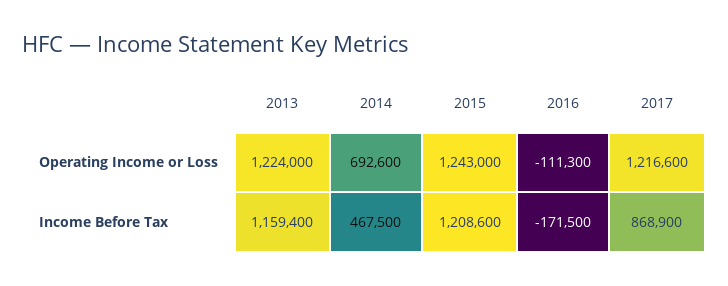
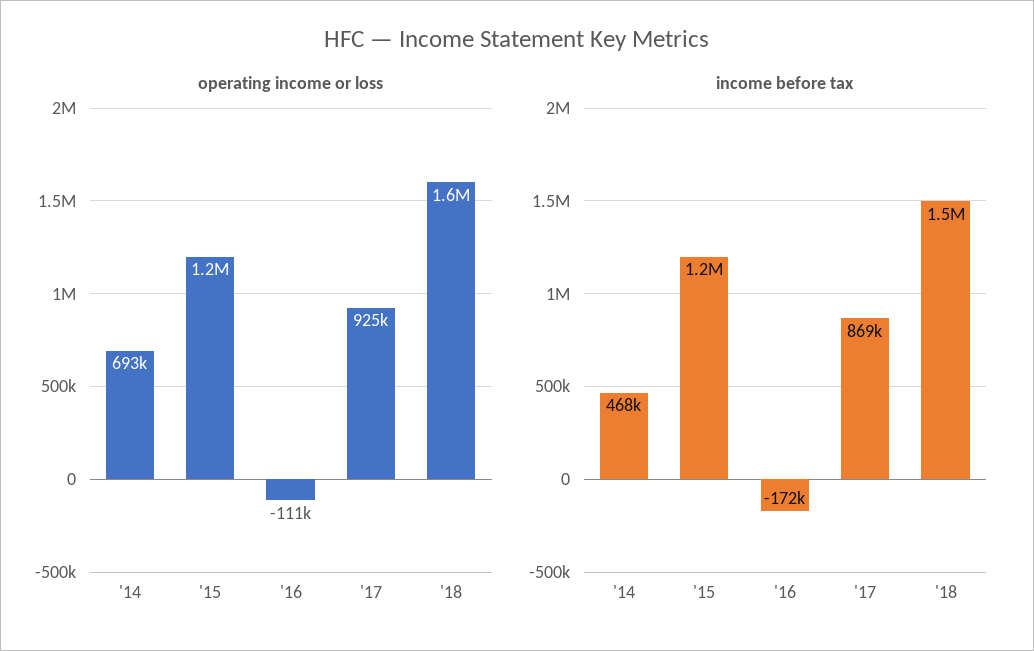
Operating Income or Loss, 2013: 1224000 -> none
Operating Income or Loss, 2017: 1216600 -> 925000
Income Before Tax, 2013: 1159400 -> none
Operating Income or Loss, '18: none -> 1600000
Income Before Tax, '18: none -> 1500000

